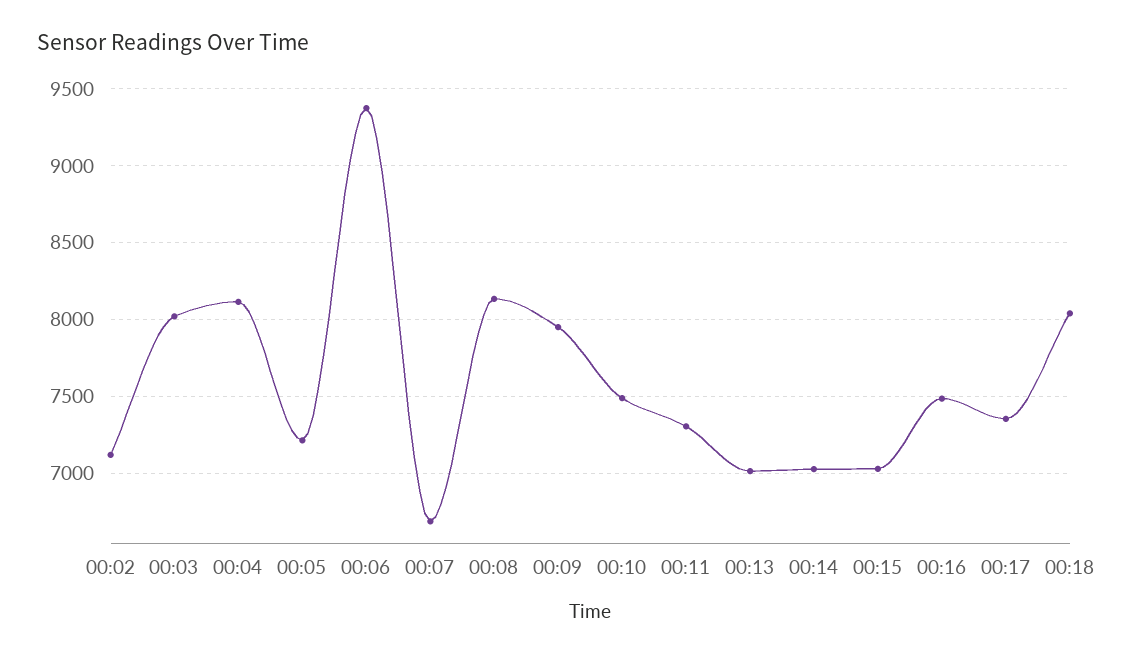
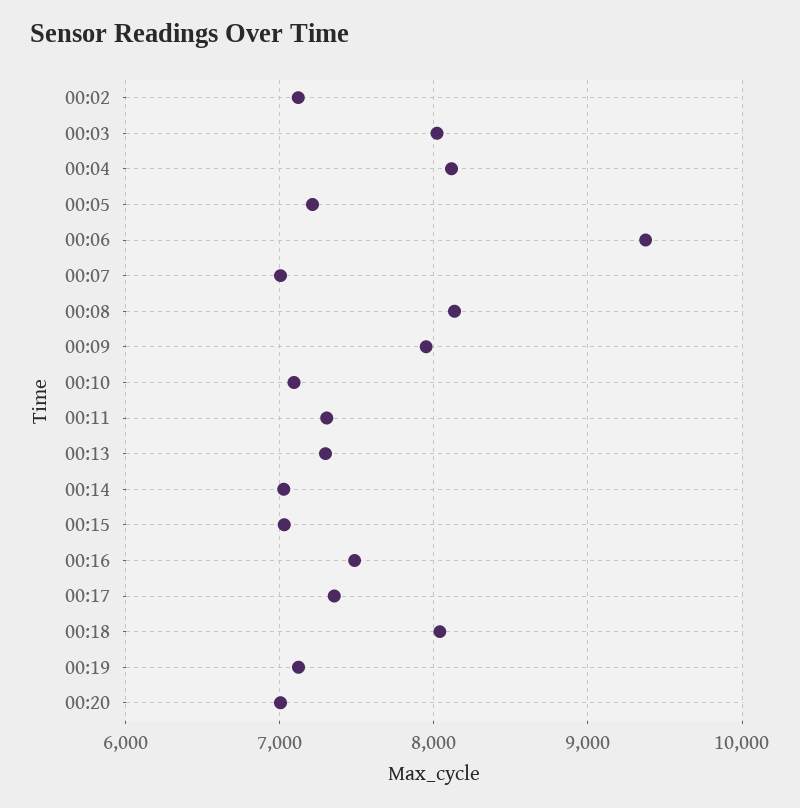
00:07: 6700 -> 7000
00:10: 7500 -> 7100
00:13: 7000 -> 7300
00:19: none -> 7100
00:20: none -> 7000

